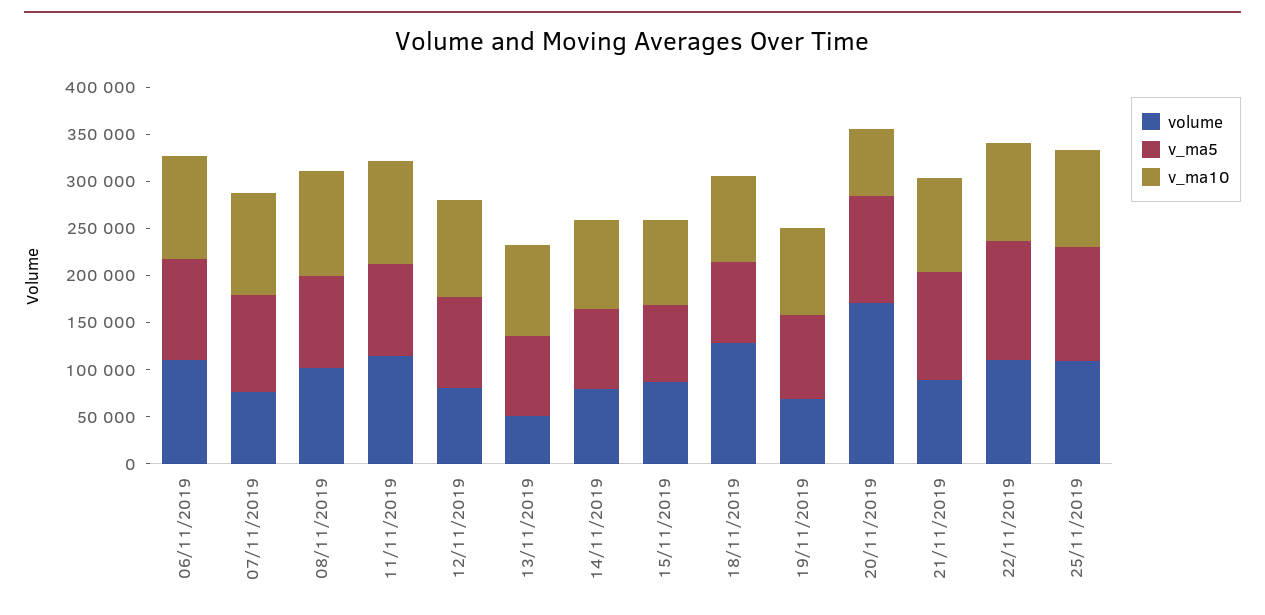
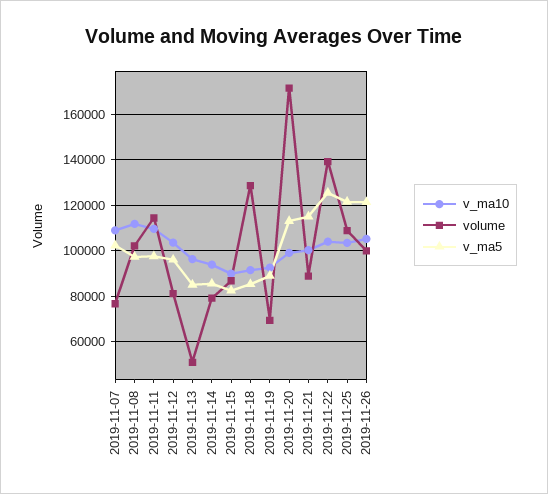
volume, 06/11/2019: 110000 -> none
v_ma5, 06/11/2019: 110000 -> none
v_ma10, 06/11/2019: 110000 -> none
v_ma10, 20/11/2019: 70000 -> 100000
volume, 22/11/2019: 110000 -> 140000
v_ma10, 2019-11-26: none -> 105000
volume, 2019-11-26: none -> 100000
v_ma5, 2019-11-26: none -> 120000

